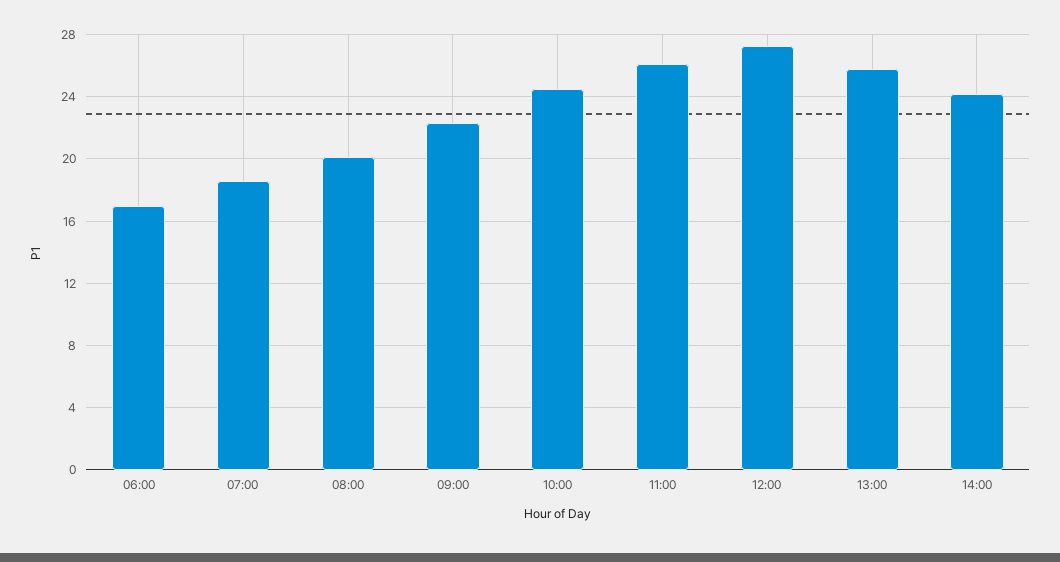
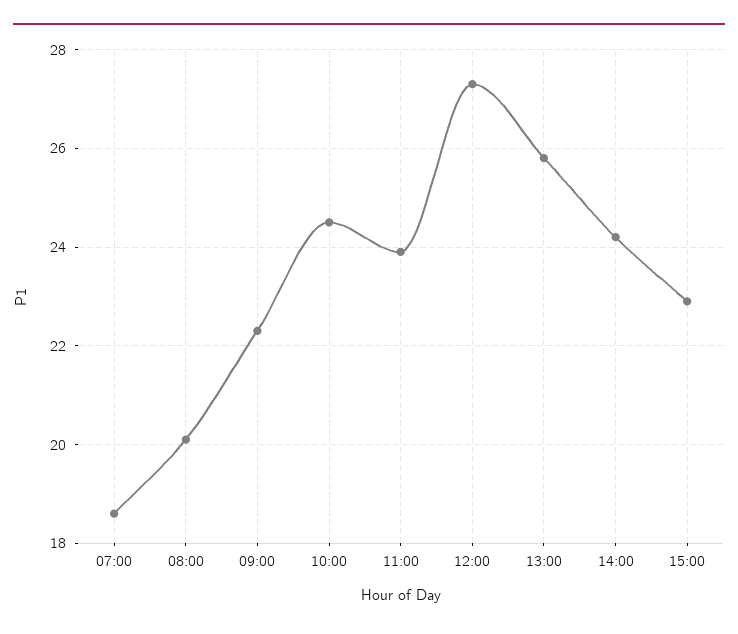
06:00: 17 -> none
11:00: 26 -> 24
15:00: none -> 23

